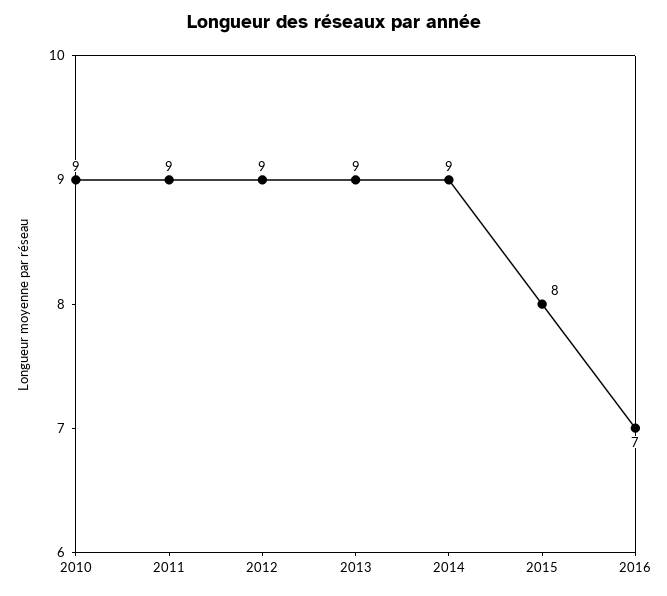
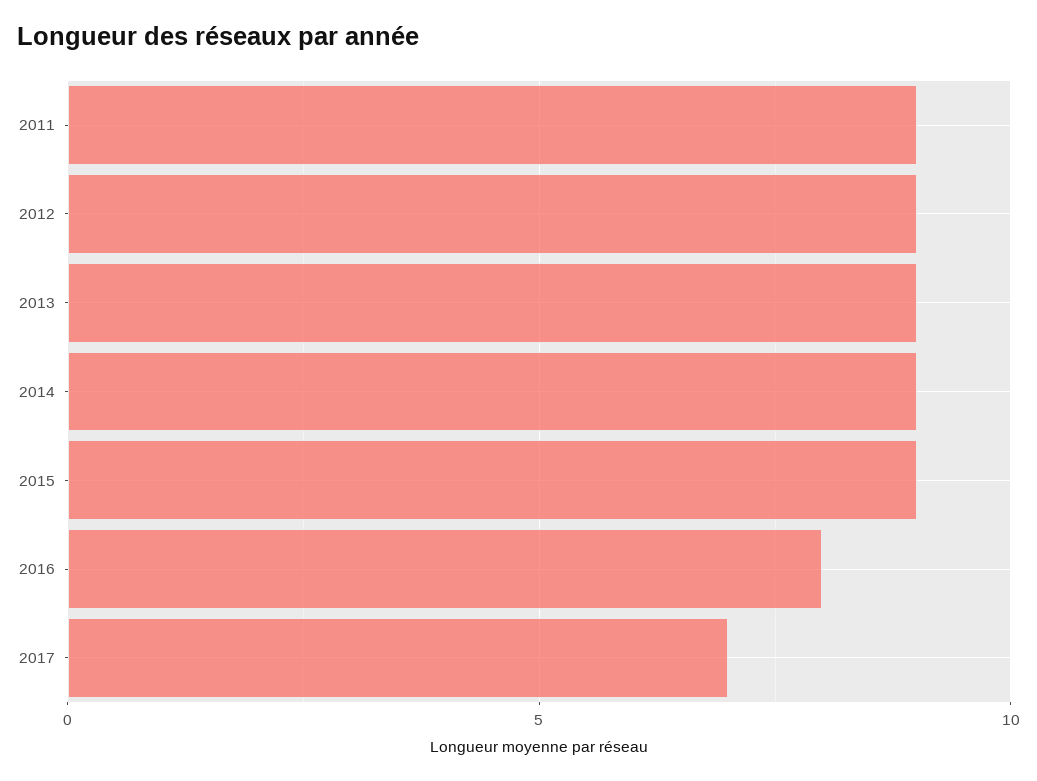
2010: 9 -> none
2015: 8 -> 9
2016: 7 -> 8
2017: none -> 7

